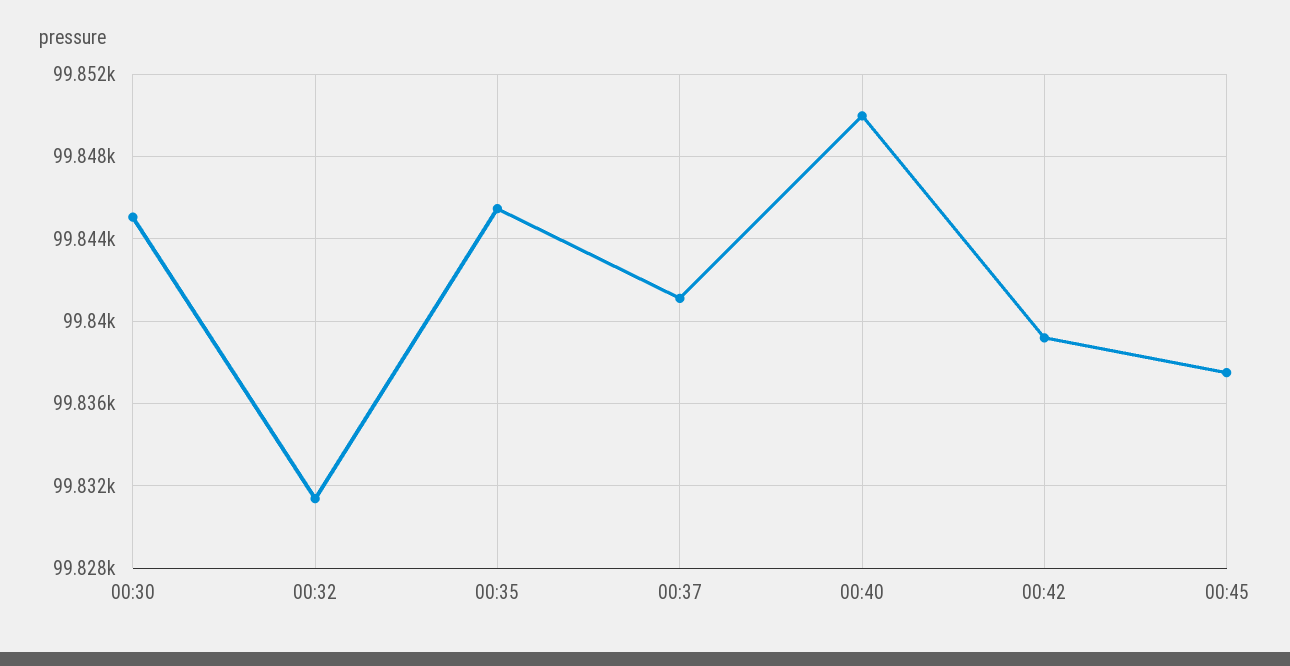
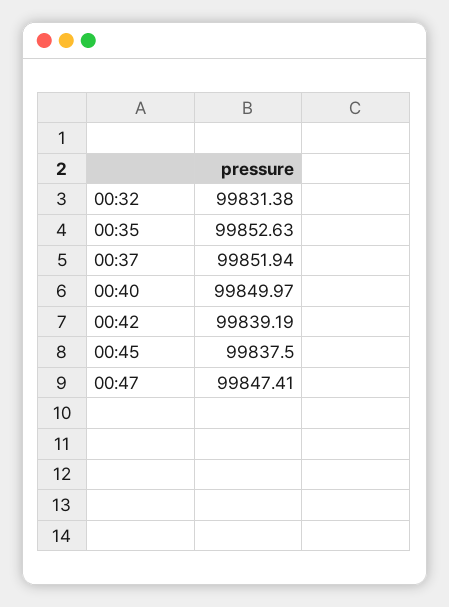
00:30: 99845 -> none
00:35: 99845.5 -> 99852.63
00:37: 99841 -> 99851.94
00:47: none -> 99847.41

